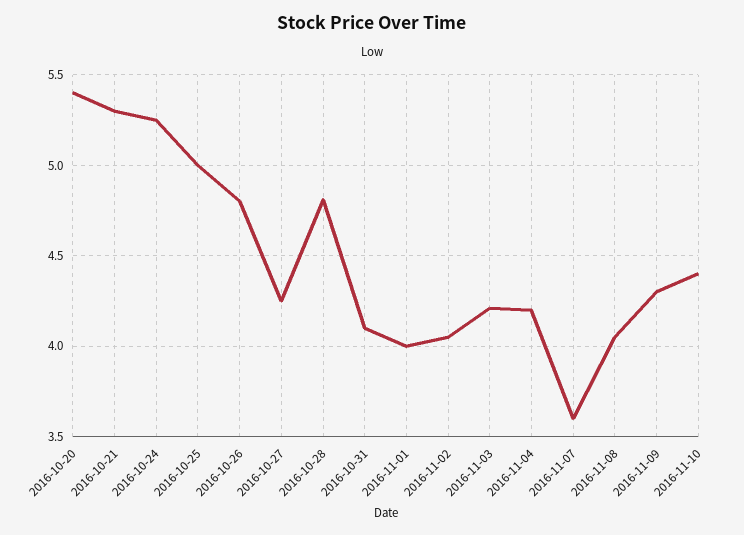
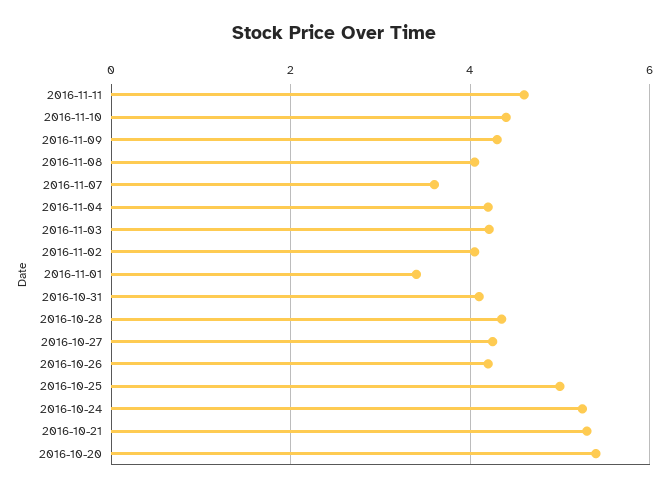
2016-10-26: 4.8 -> 4.2
2016-10-28: 4.8 -> 4.4
2016-11-01: 4 -> 3.4
2016-11-11: none -> 4.6

